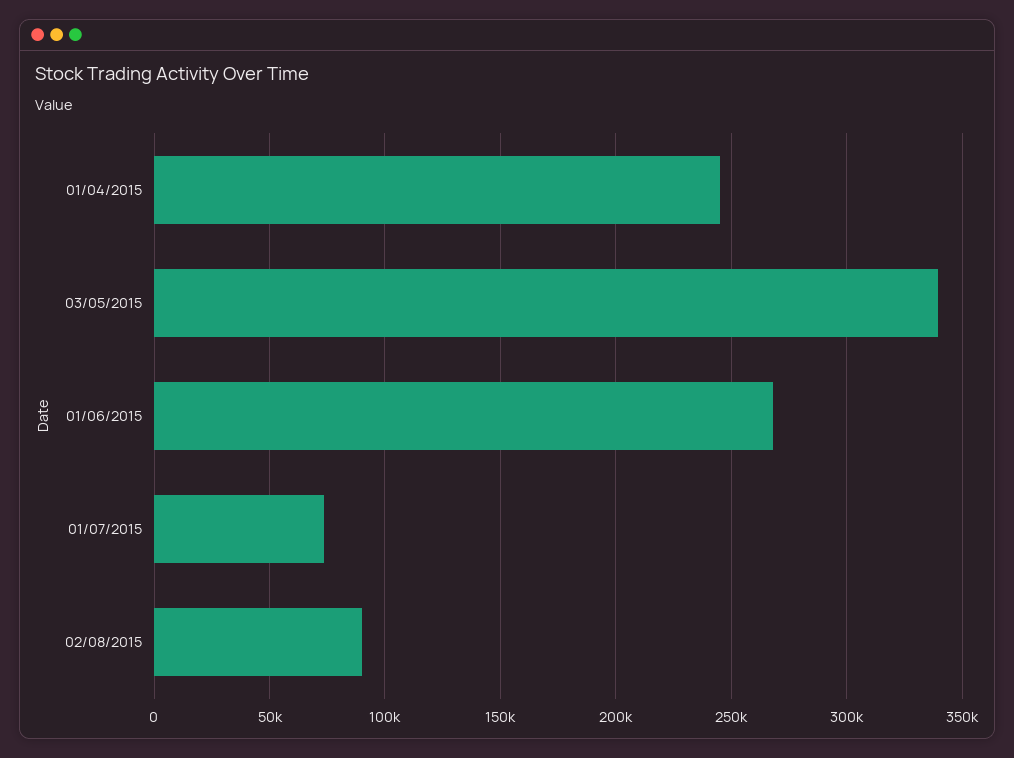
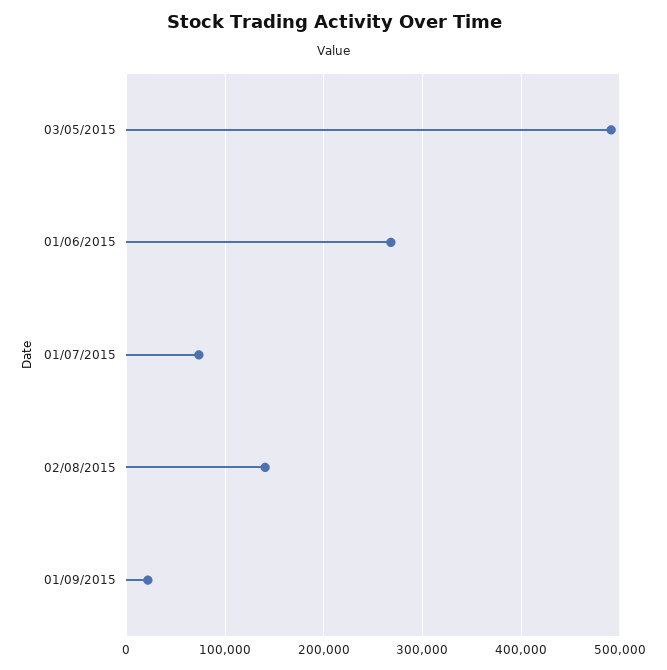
01/04/2015: 245000 -> none
03/05/2015: 340000 -> 490000
02/08/2015: 90000 -> 140000
01/09/2015: none -> 20000

